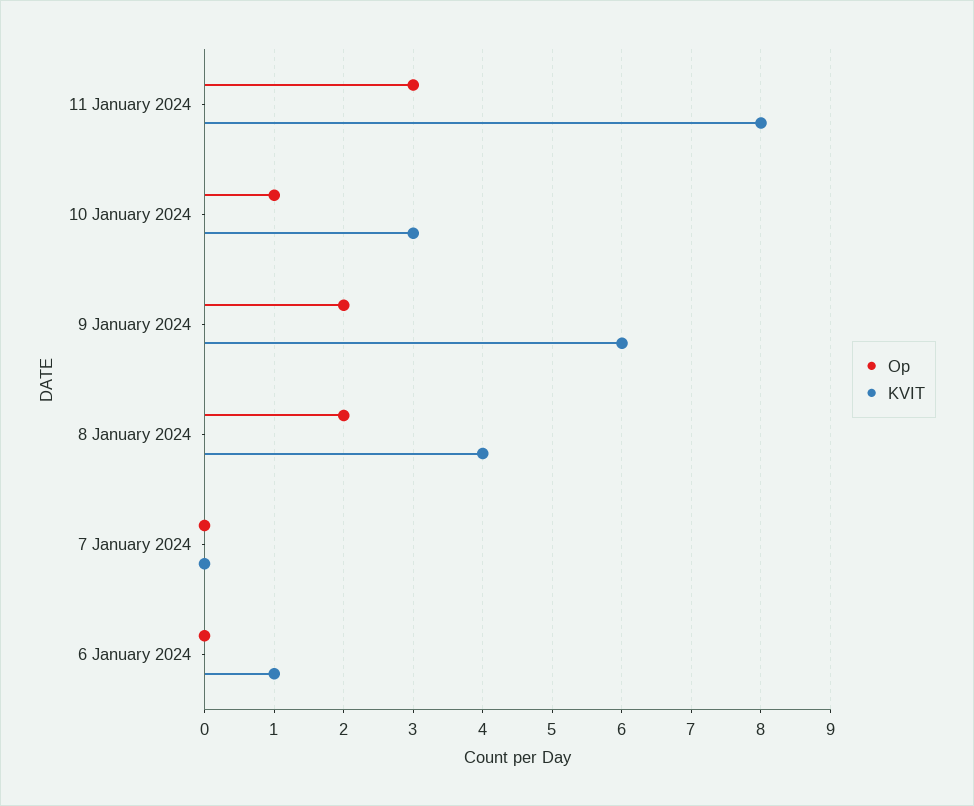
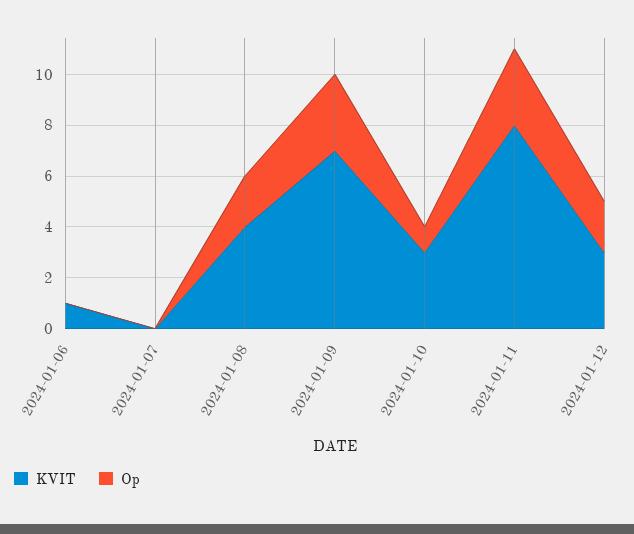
Op, 9 January 2024: 2 -> 3
KVIT, 9 January 2024: 6 -> 7
KVIT, 2024-01-12: none -> 3
Op, 2024-01-12: none -> 2

